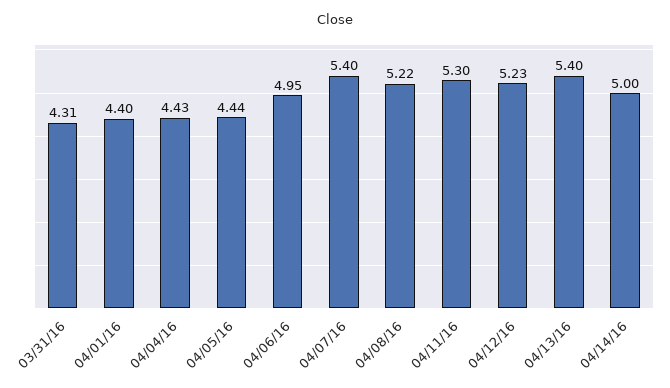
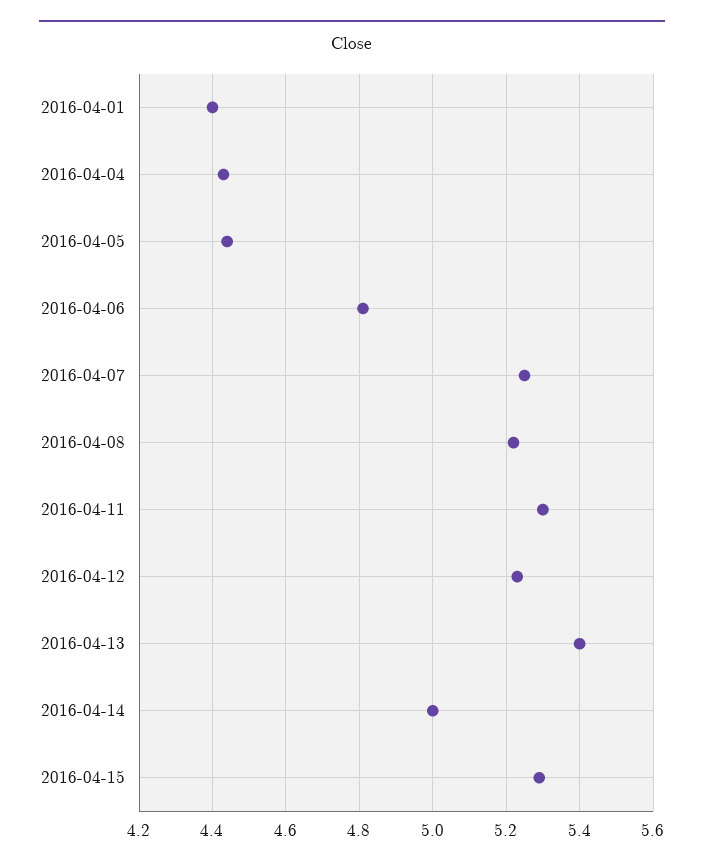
03/31/16: 4.31 -> none
04/06/16: 4.95 -> 4.8
04/07/16: 5.4 -> 5.25
2016-04-15: none -> 5.3

